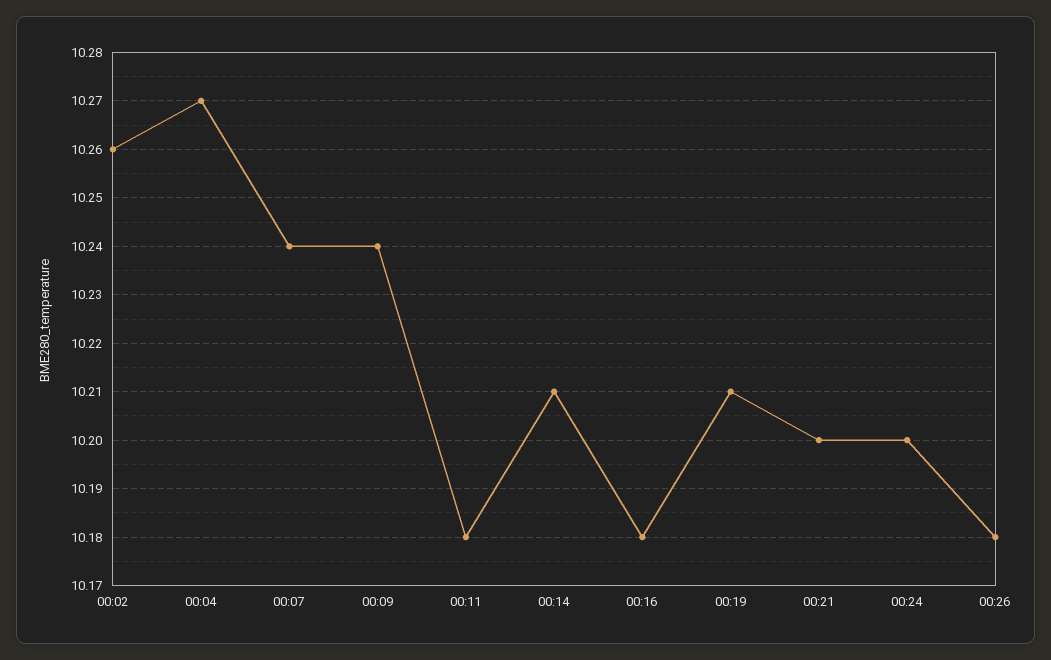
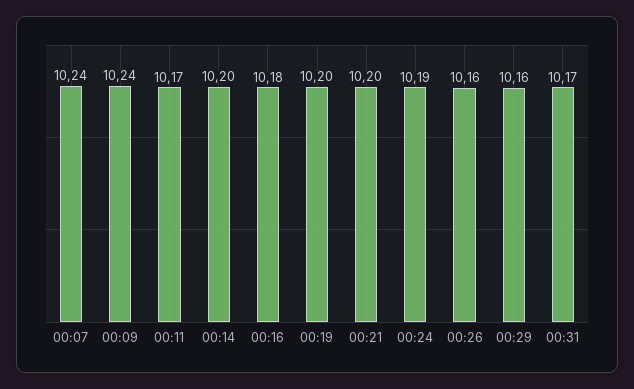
00:02: 10.26 -> none
00:04: 10.27 -> none
00:11: 10.18 -> 10.17
00:14: 10.21 -> 10.2
00:19: 10.21 -> 10.2
00:24: 10.2 -> 10.19
00:26: 10.18 -> 10.16
00:29: none -> 10.16
00:31: none -> 10.17

